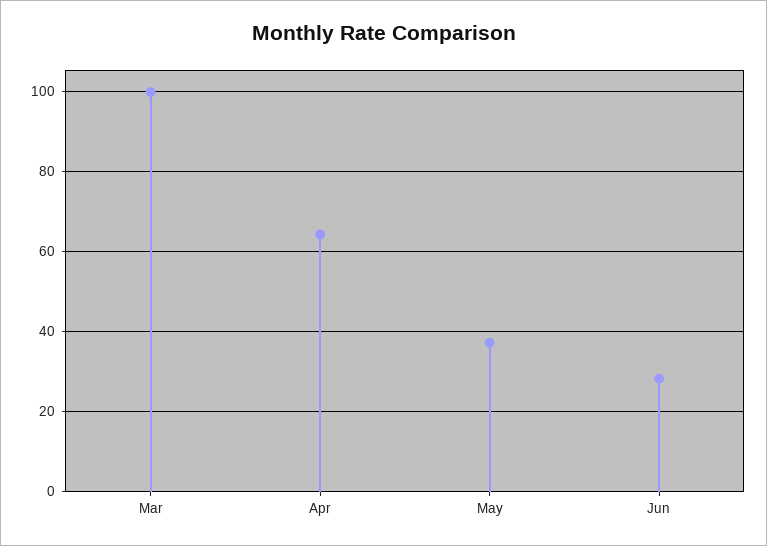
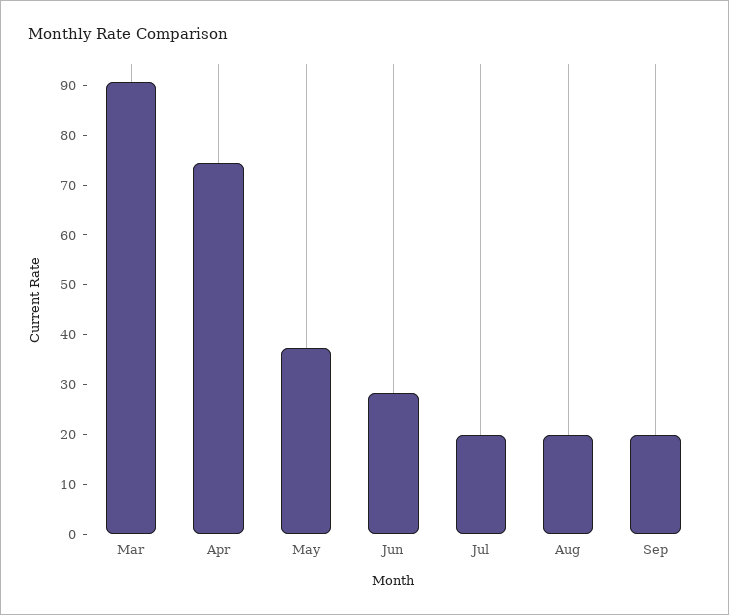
Mar: 100 -> 90
Apr: 64 -> 74
Jul: none -> 20
Aug: none -> 20
Sep: none -> 20

